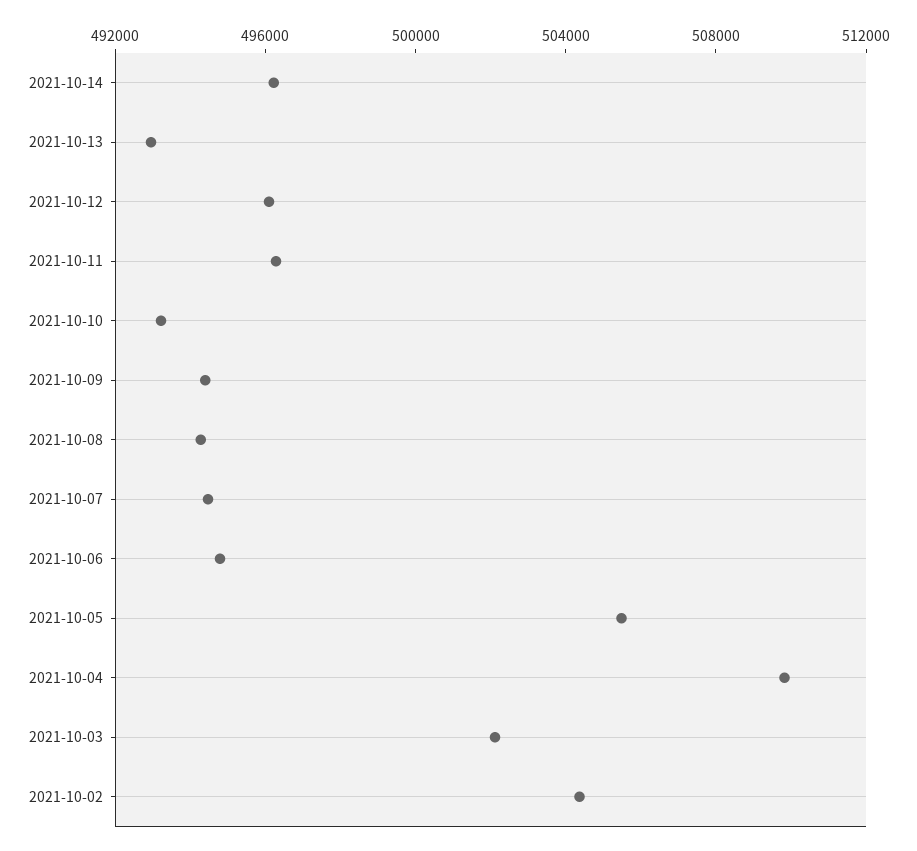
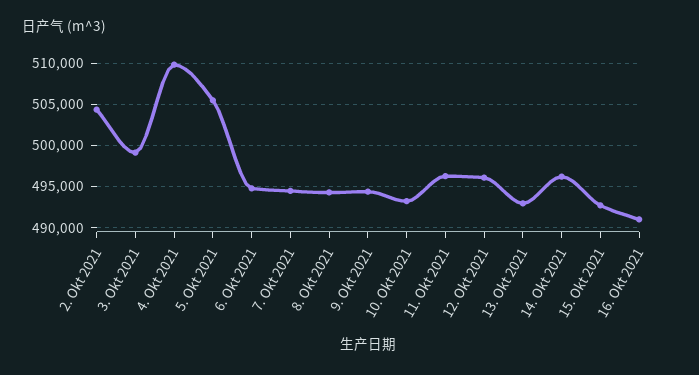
2021-10-03: 502000 -> 499000
15. Okt 2021: none -> 493000
16. Okt 2021: none -> 491000

